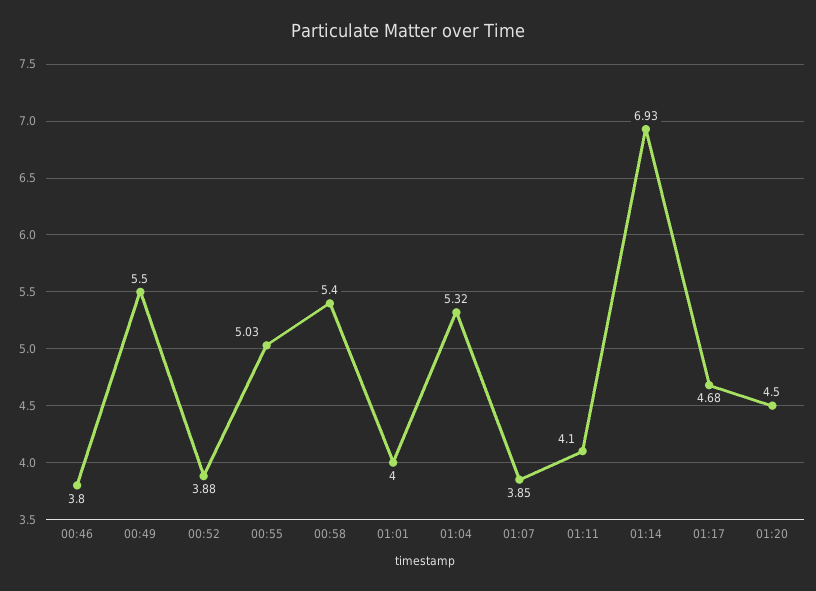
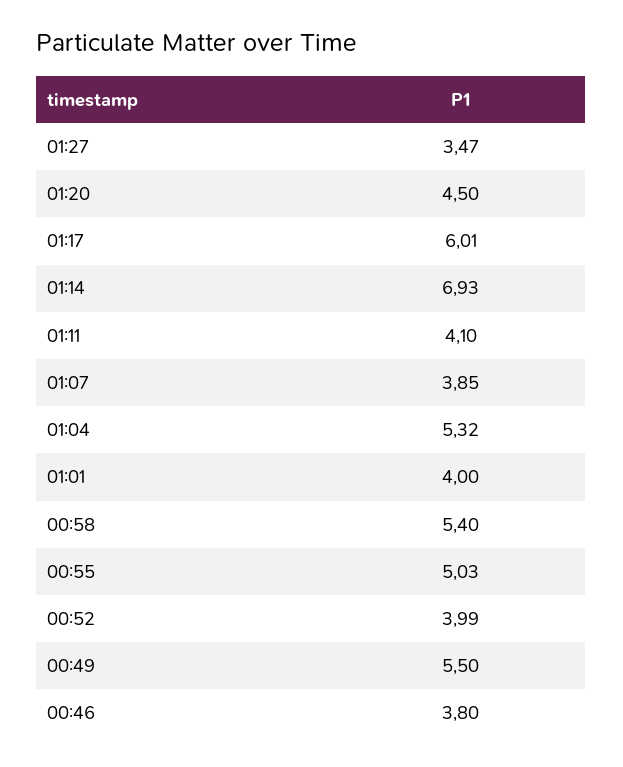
00:52: 3.88 -> 3.99
01:17: 4.68 -> 6.01
01:27: none -> 3.47

